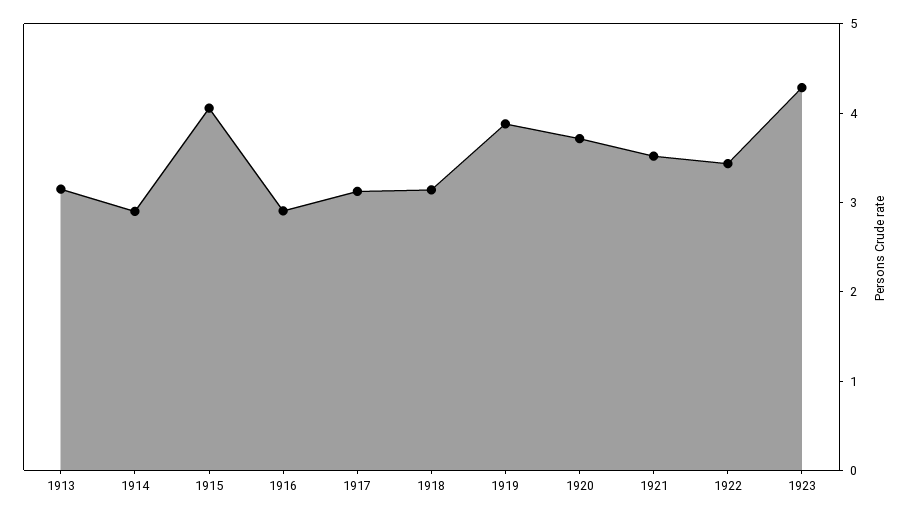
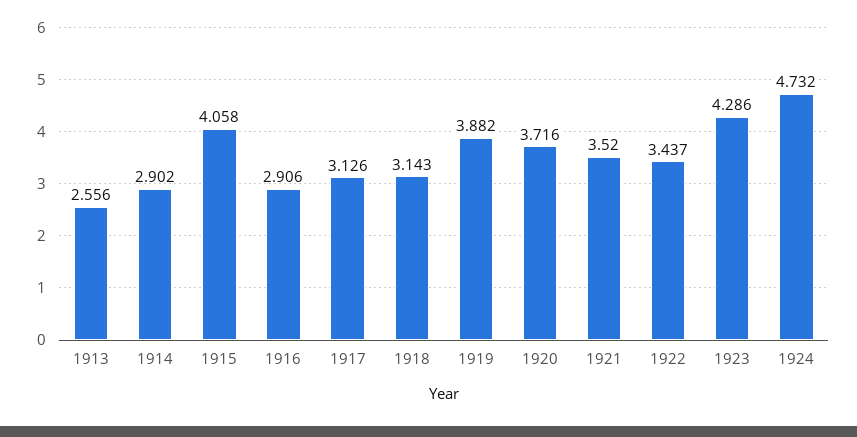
1913: 3.2 -> 2.556
1924: none -> 4.732

